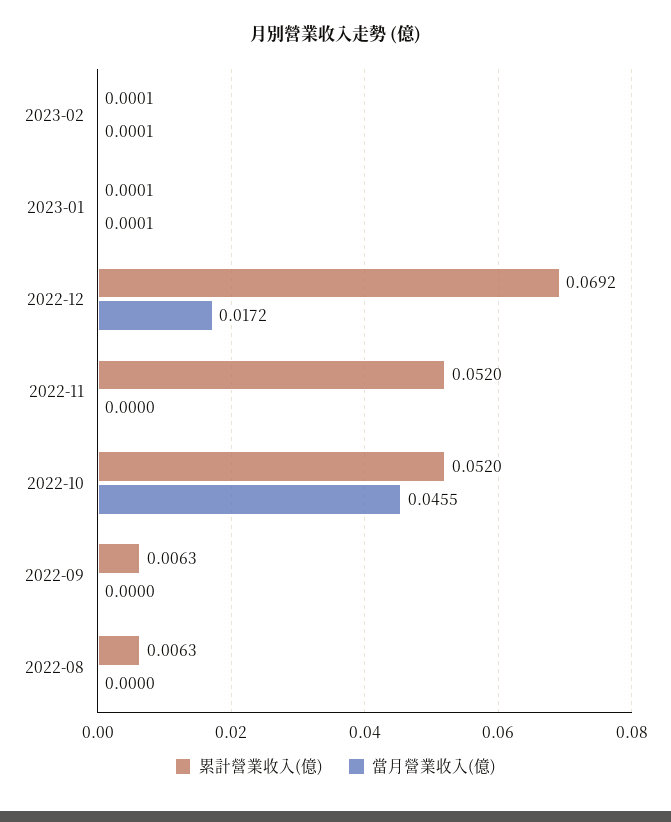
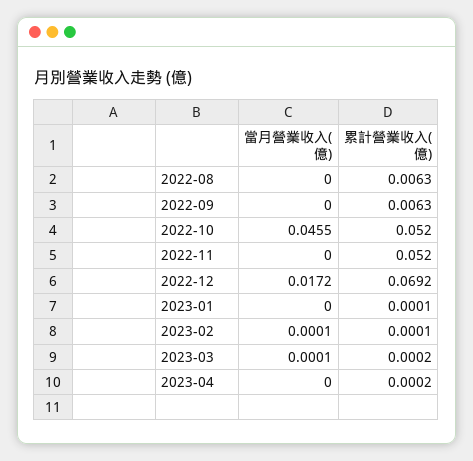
當月營業收入(億), 2023-01: 0.0001 -> 0
當月營業收入(億), 2023-03: none -> 0.0001
累計營業收入(億), 2023-03: none -> 0.0002
當月營業收入(億), 2023-04: none -> 0
累計營業收入(億), 2023-04: none -> 0.0002

